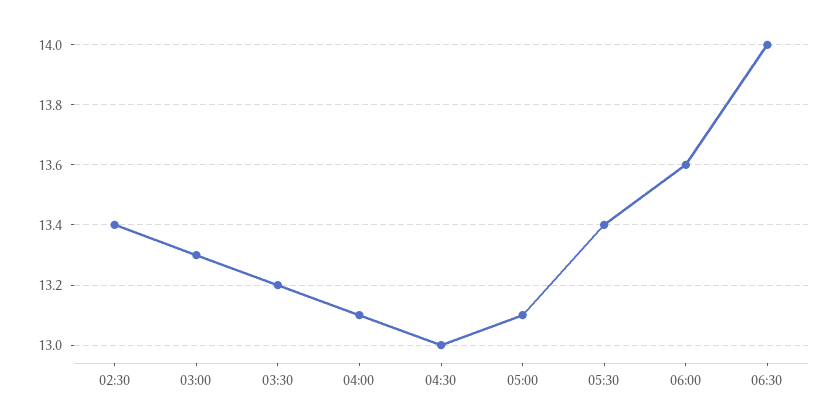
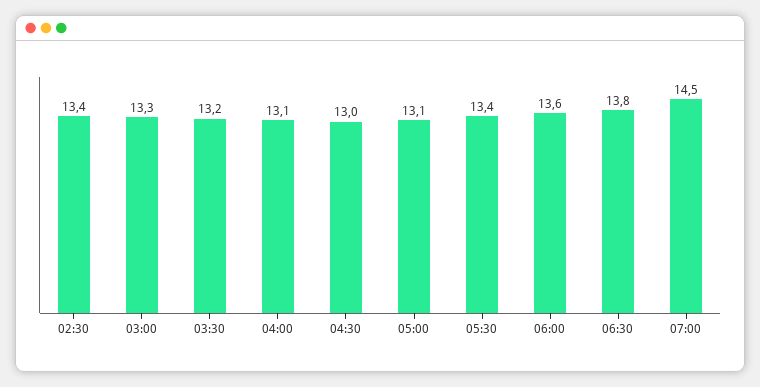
06:30: 14 -> 13.8
07:00: none -> 14.5

